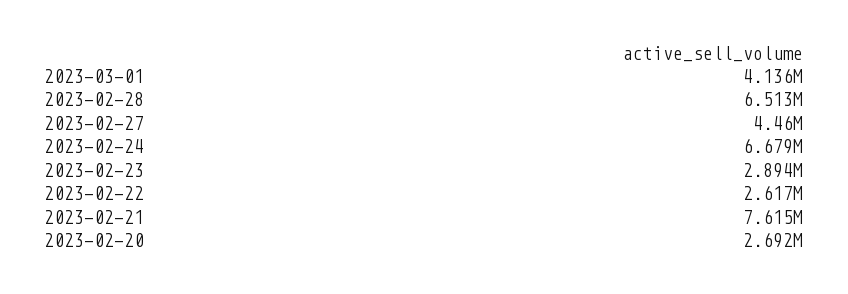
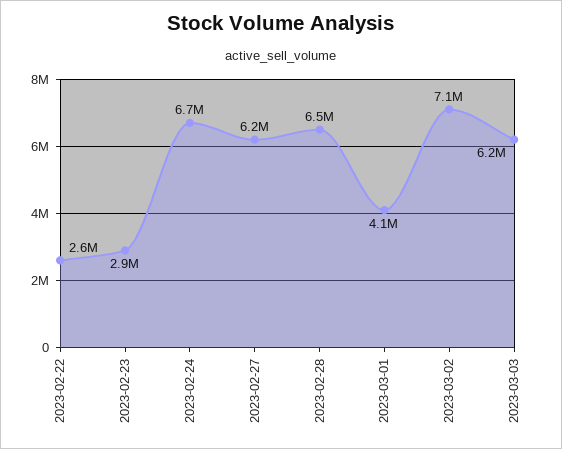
2023-02-27: 4460000 -> 6200000
2023-02-21: 7615000 -> none
2023-02-20: 2692000 -> none
2023-03-02: none -> 7100000
2023-03-03: none -> 6200000

